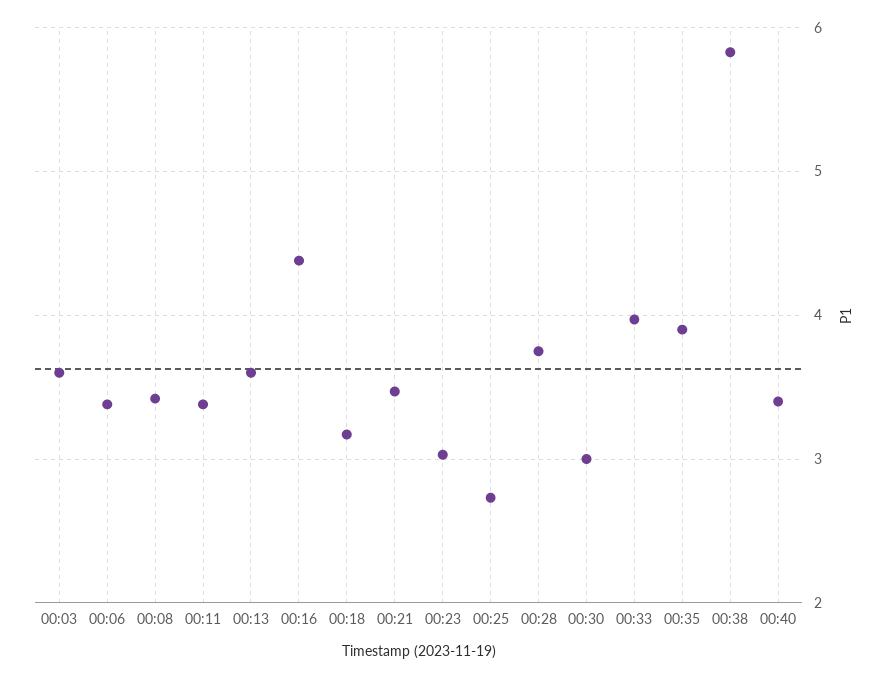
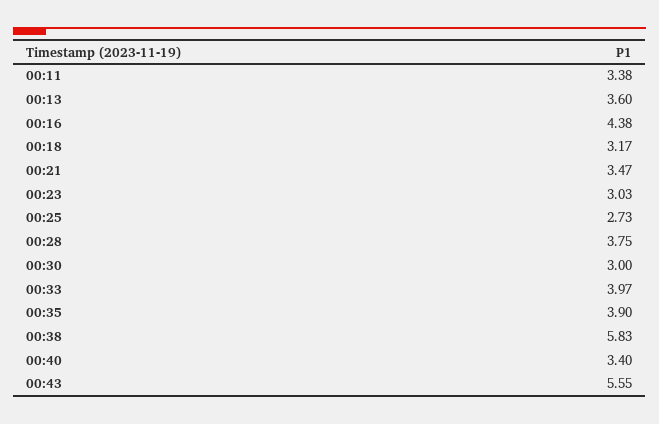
00:03: 3.6 -> none
00:06: 3.4 -> none
00:08: 3.4 -> none
00:43: none -> 5.55

